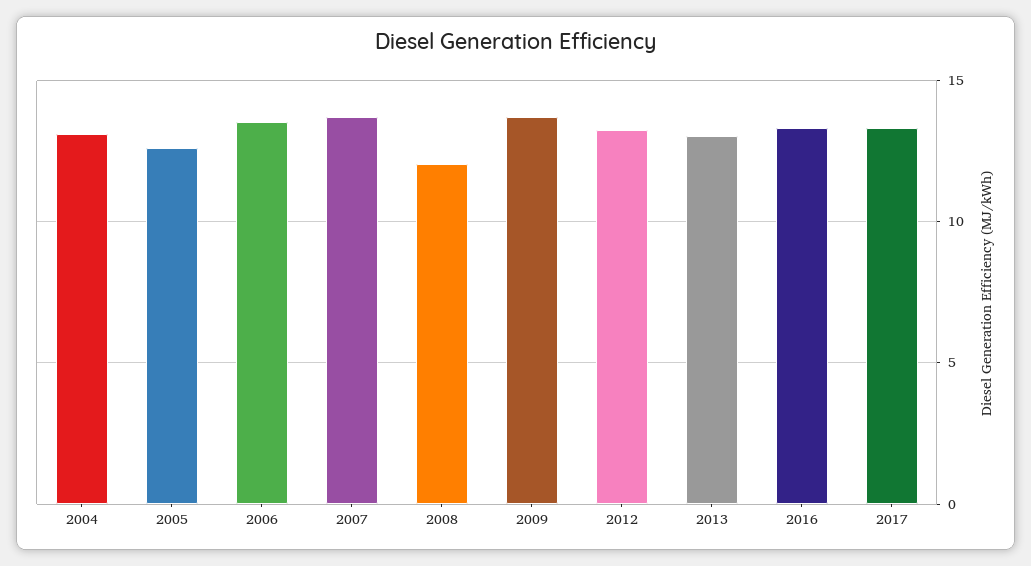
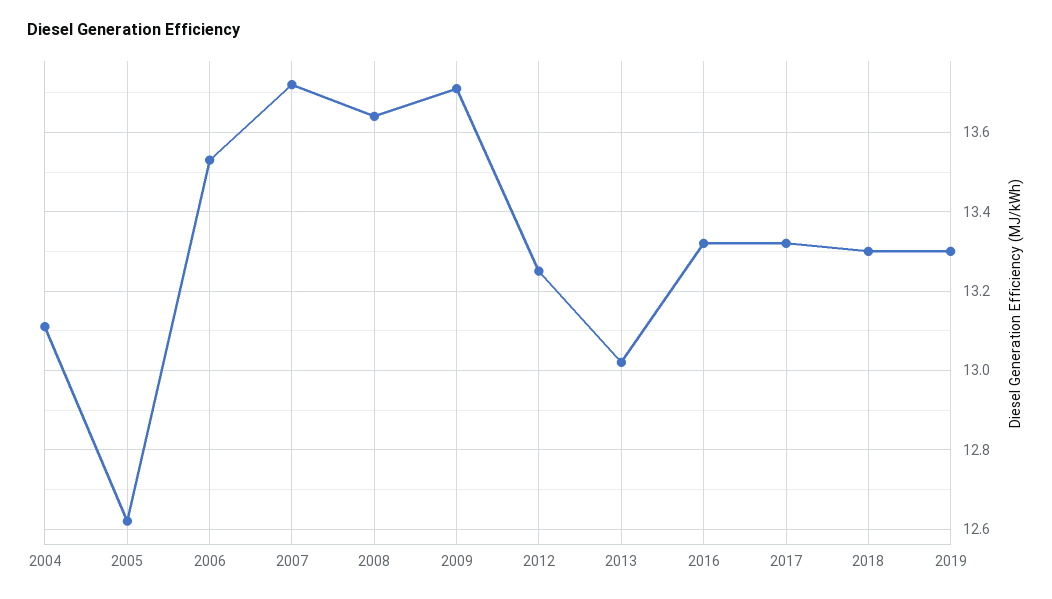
2008: 12 -> 13.65
2018: none -> 13.3
2019: none -> 13.3

